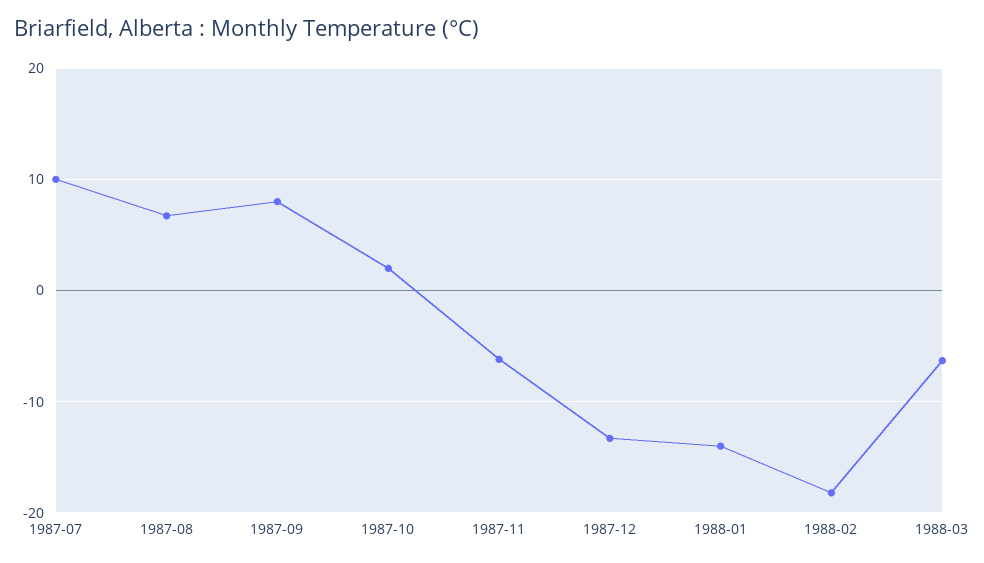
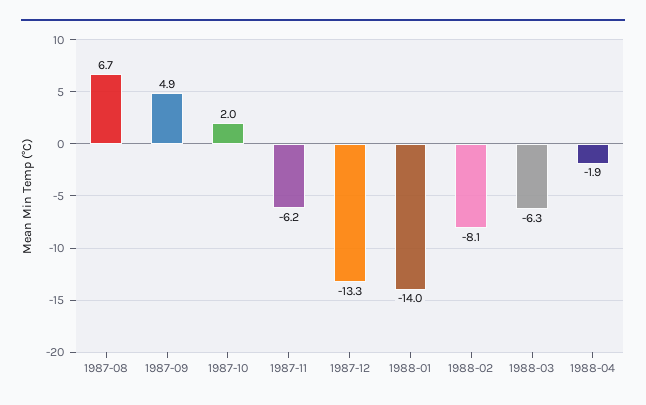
1987-07: 10 -> none
1987-09: 8 -> 4.9
1988-02: -18 -> -8.1
1988-04: none -> -1.9

